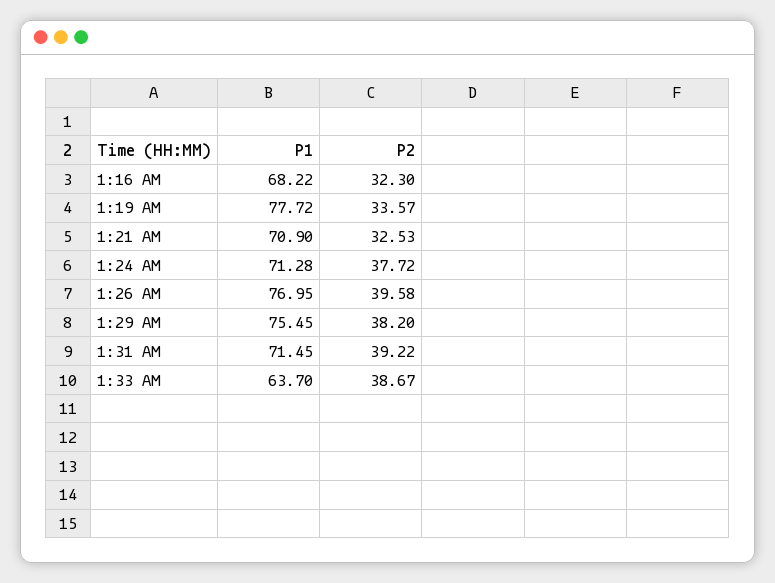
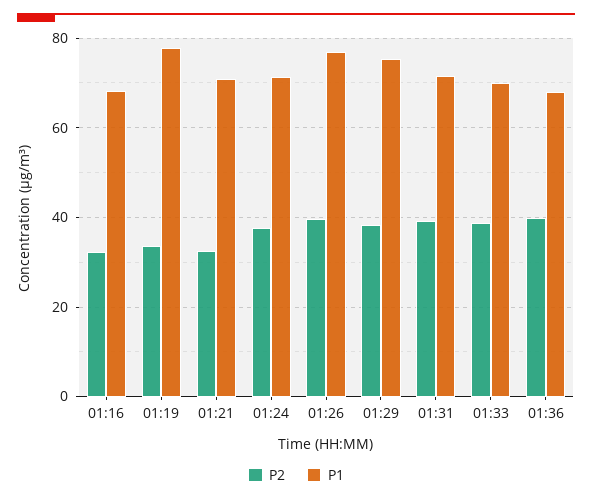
P1, 1:33 AM: 63.7 -> 70
P2, 01:36: none -> 40
P1, 01:36: none -> 68

